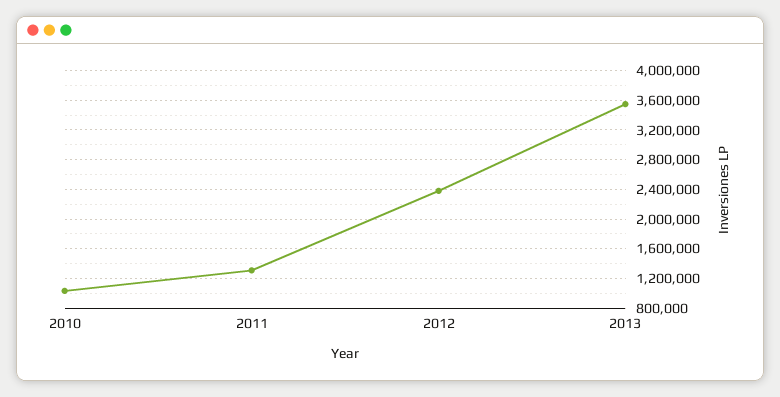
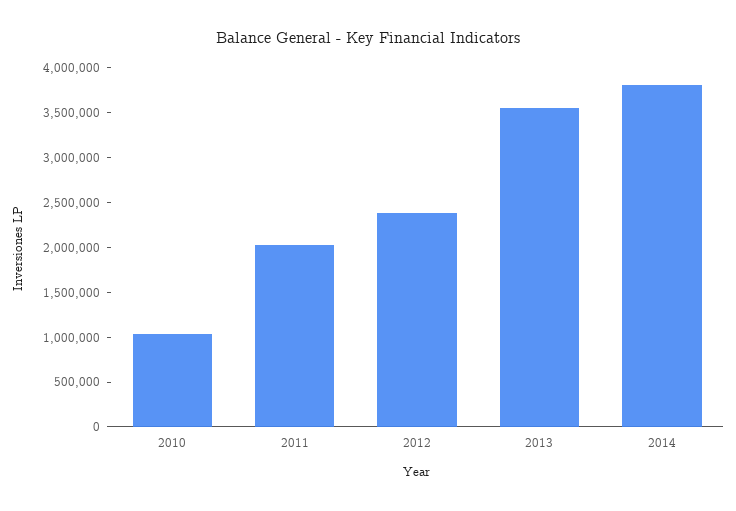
2011: 1300000 -> 2000000
2014: none -> 3800000

